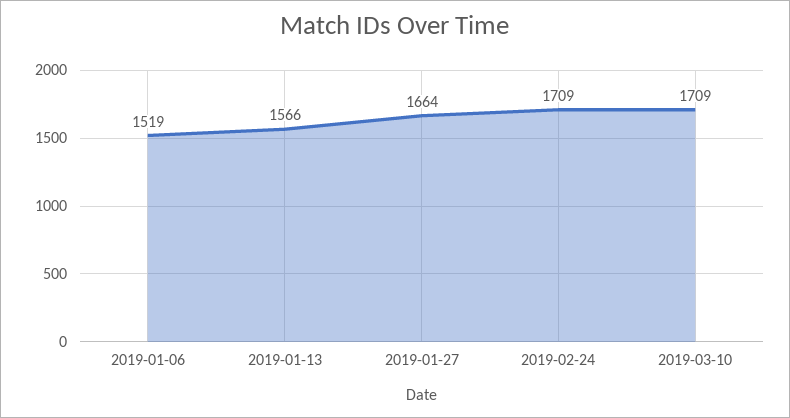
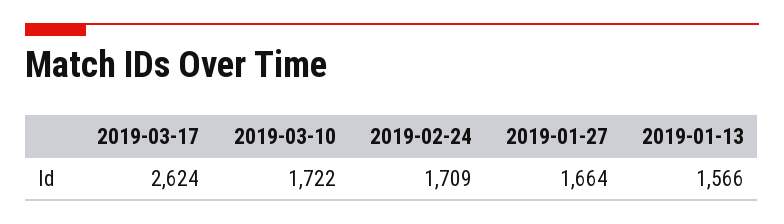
2019-01-06: 1519 -> none
2019-03-10: 1709 -> 1722
2019-03-17: none -> 2624

